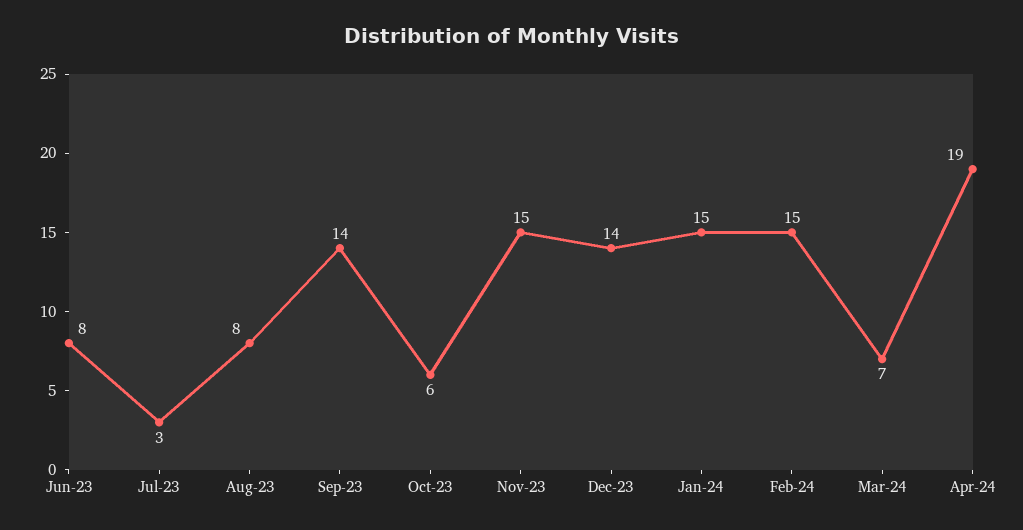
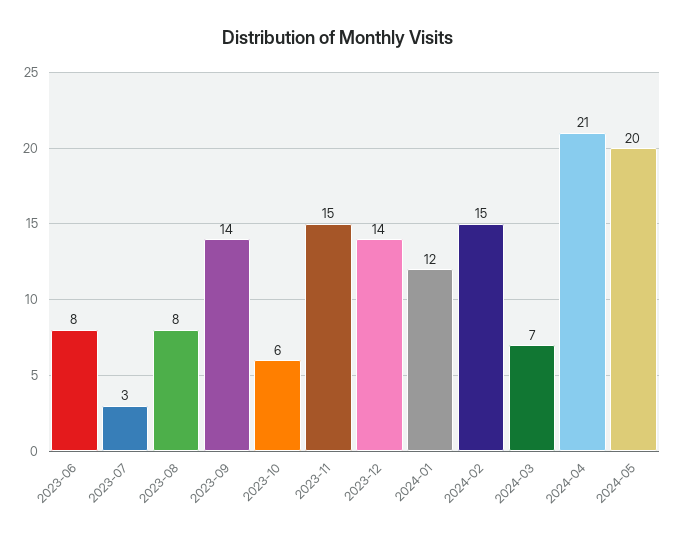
Jan-24: 15 -> 12
Apr-24: 19 -> 21
2024-05: none -> 20

